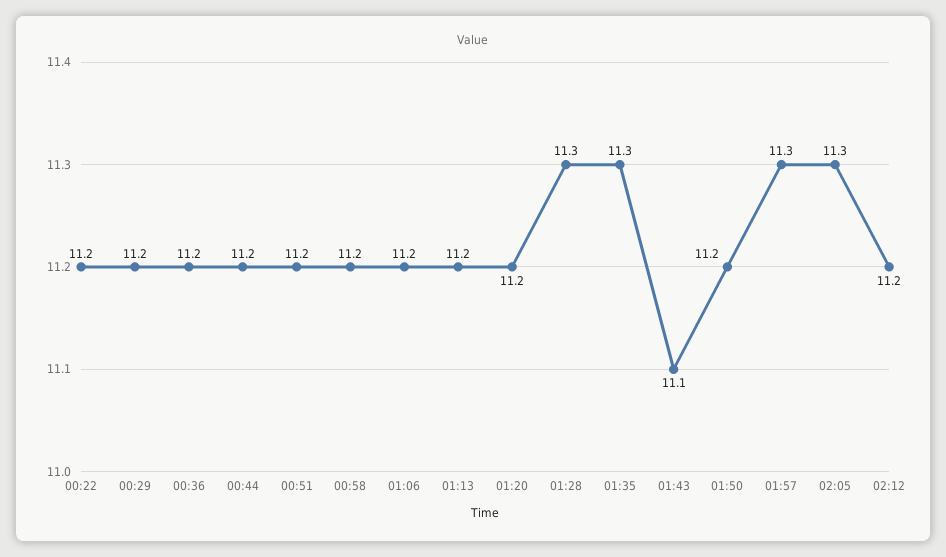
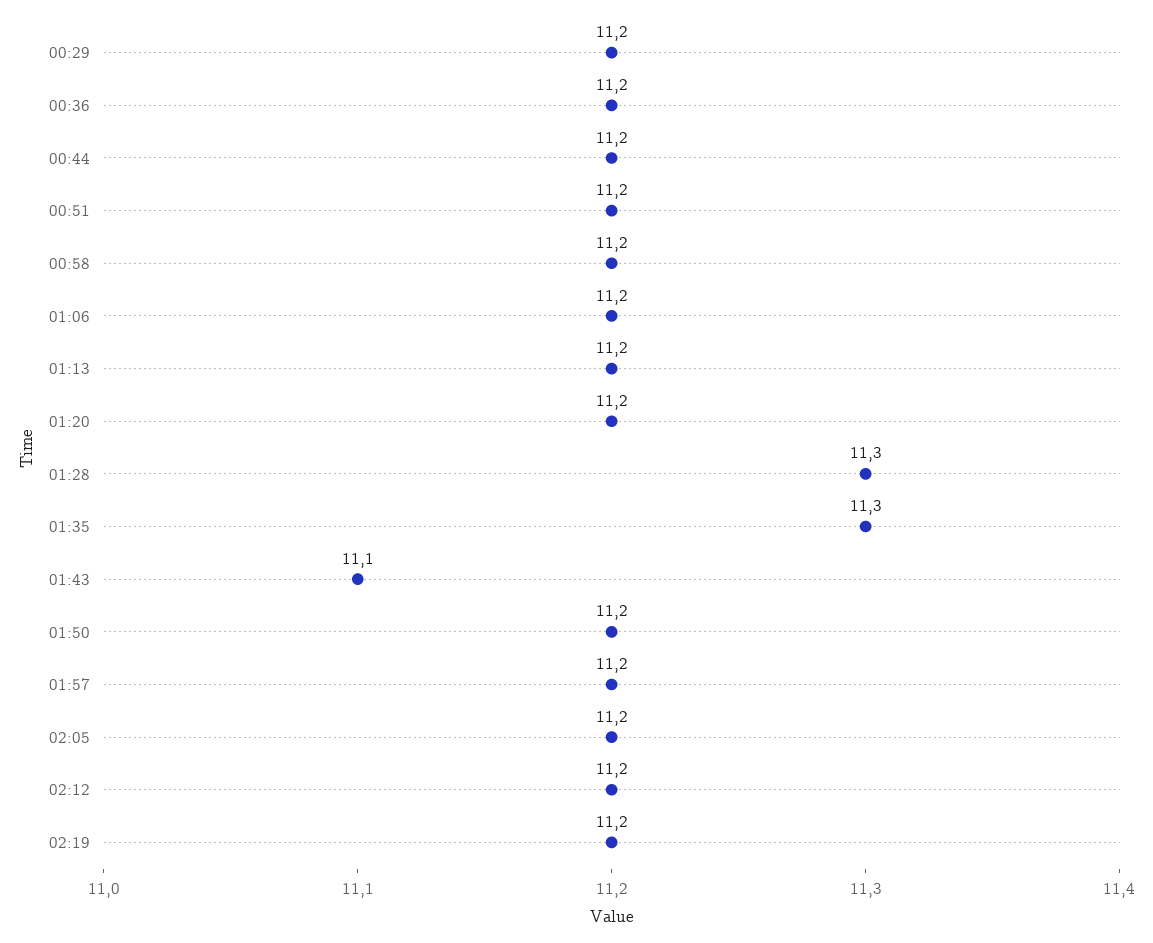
00:22: 11.2 -> none
01:57: 11.3 -> 11.2
02:05: 11.3 -> 11.2
02:19: none -> 11.2

